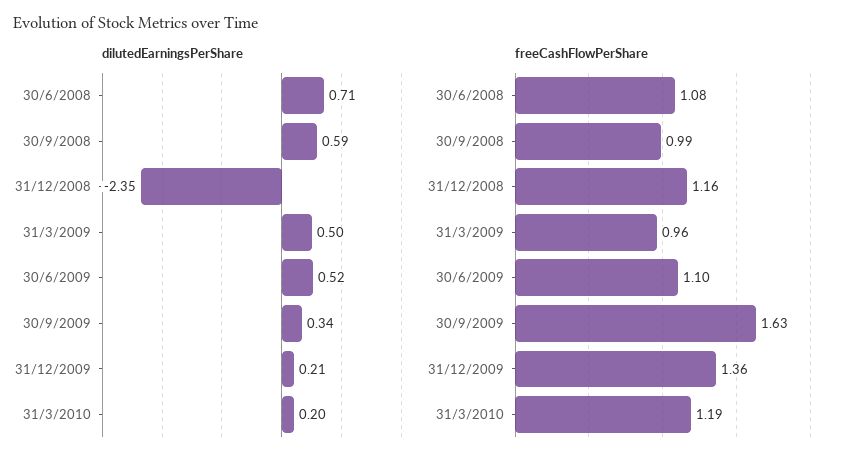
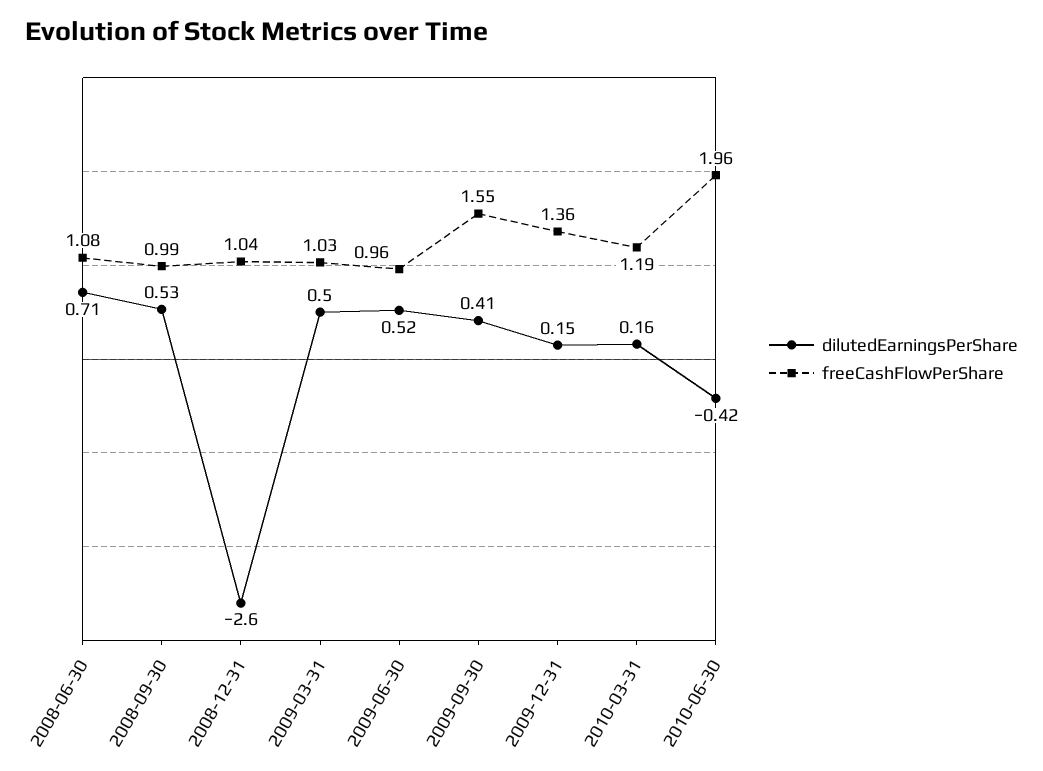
dilutedEarningsPerShare, 30/9/2008: 0.59 -> 0.53
dilutedEarningsPerShare, 31/12/2008: -2.35 -> -2.6
dilutedEarningsPerShare, 30/9/2009: 0.34 -> 0.41
dilutedEarningsPerShare, 31/12/2009: 0.21 -> 0.15
dilutedEarningsPerShare, 31/3/2010: 0.2 -> 0.16
freeCashFlowPerShare, 31/12/2008: 1.16 -> 1.04
freeCashFlowPerShare, 31/3/2009: 0.96 -> 1.03
freeCashFlowPerShare, 30/6/2009: 1.1 -> 0.96
freeCashFlowPerShare, 30/9/2009: 1.63 -> 1.55
dilutedEarningsPerShare, 2010-06-30: none -> -0.42
freeCashFlowPerShare, 2010-06-30: none -> 1.96

